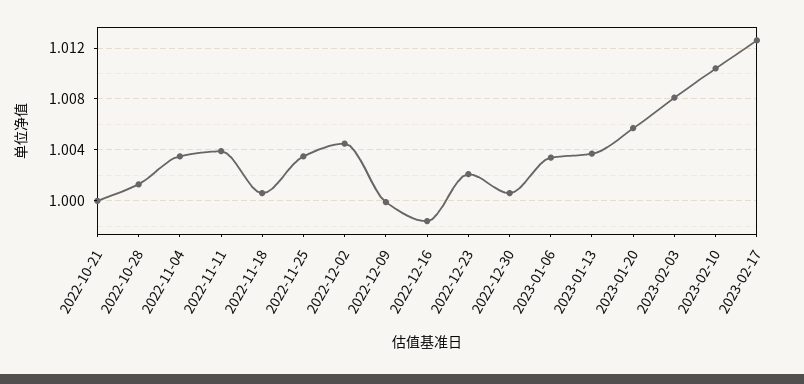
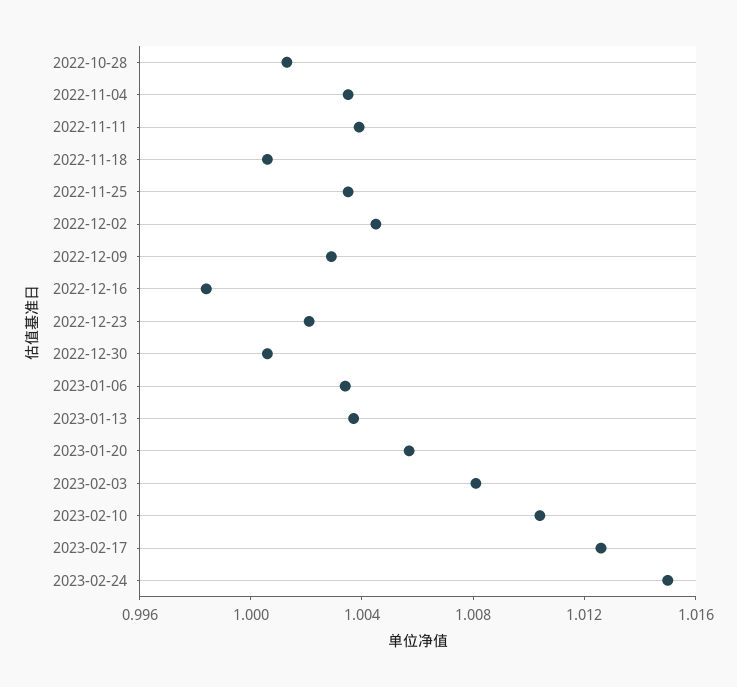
2022-10-21: 1 -> none
2022-12-09: 1 -> 1.003
2023-02-24: none -> 1.015

